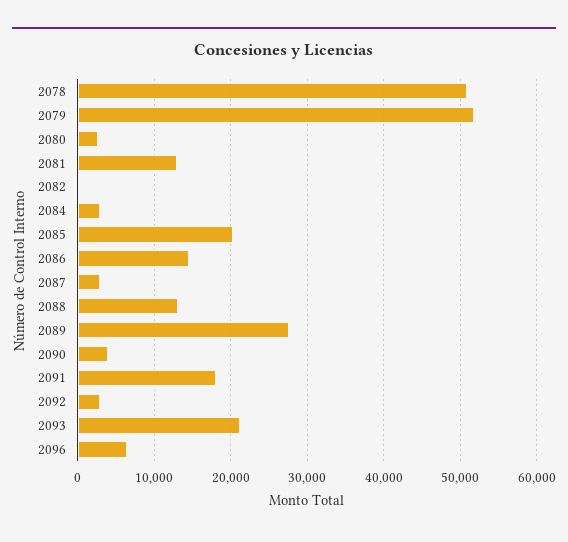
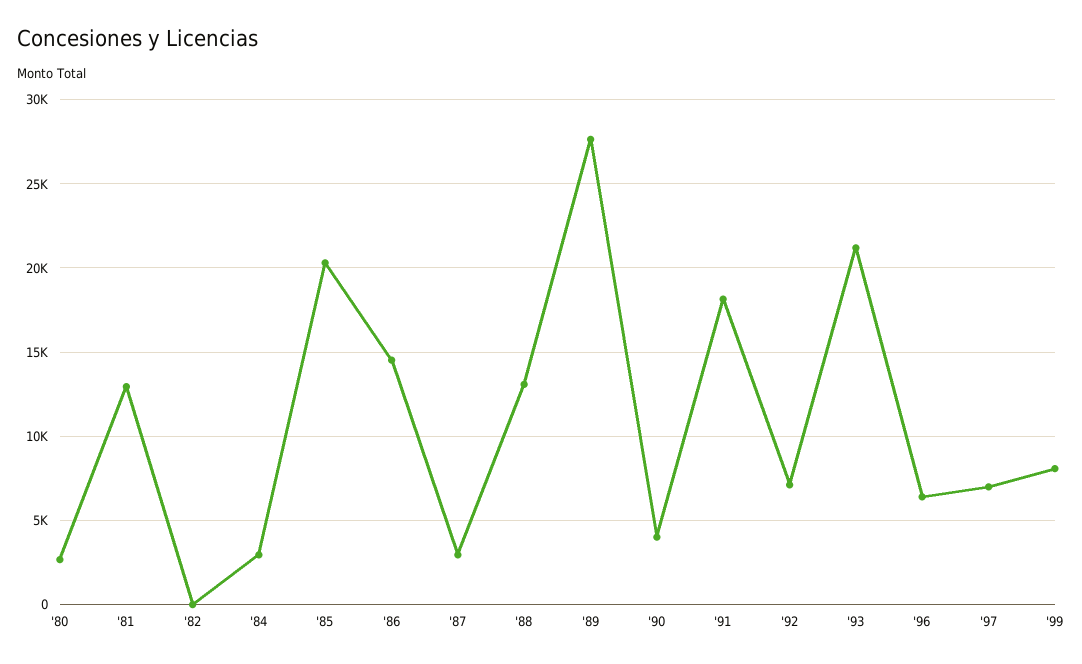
2078: 51000 -> none
2079: 52000 -> none
2092: 3000 -> 7000
'97: none -> 7000
'99: none -> 8000

